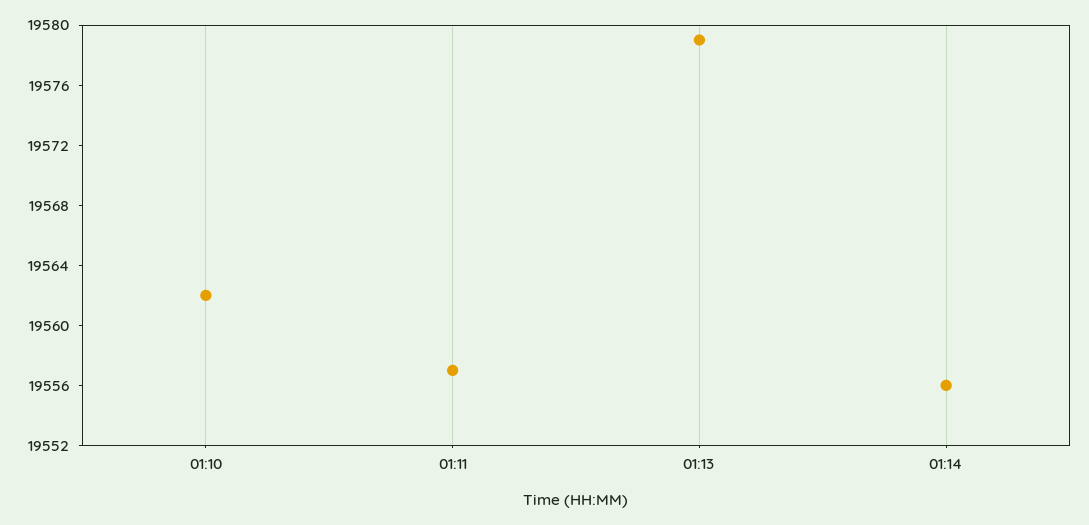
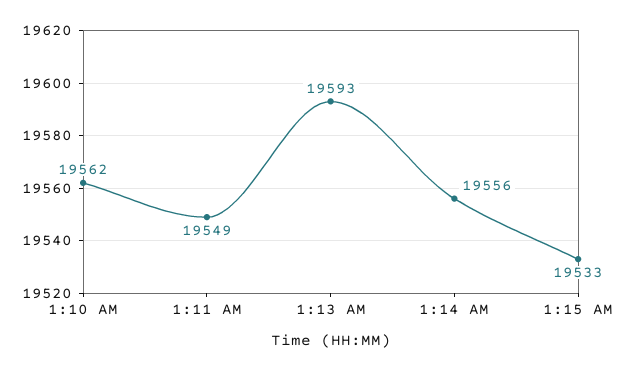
01:11: 19557 -> 19549
01:13: 19579 -> 19593
1:15 AM: none -> 19533

